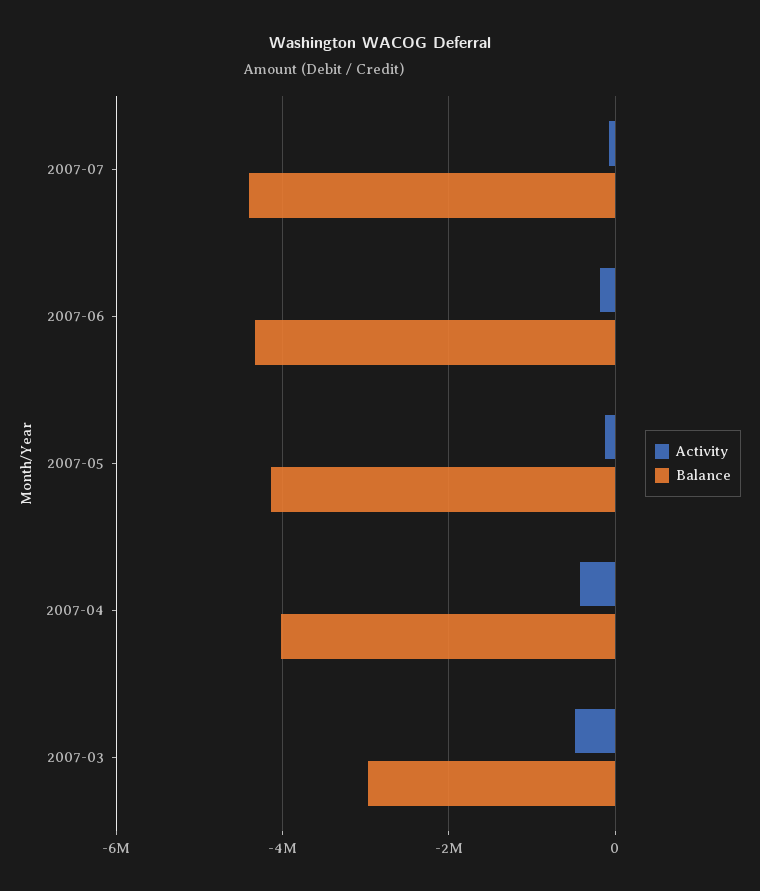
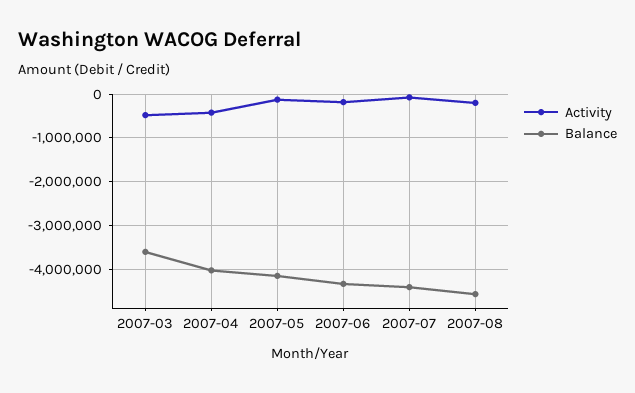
Balance, 2007-03: -3000000 -> -3600000
Activity, 2007-08: none -> -200000
Balance, 2007-08: none -> -4600000

